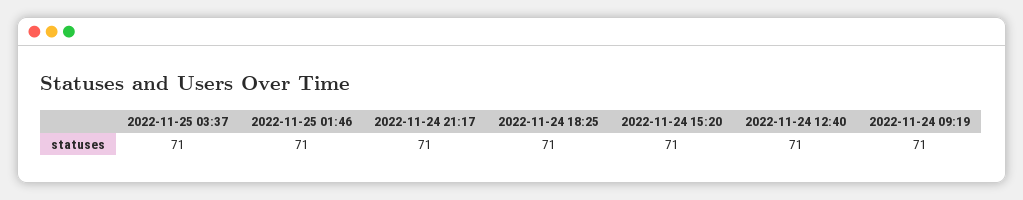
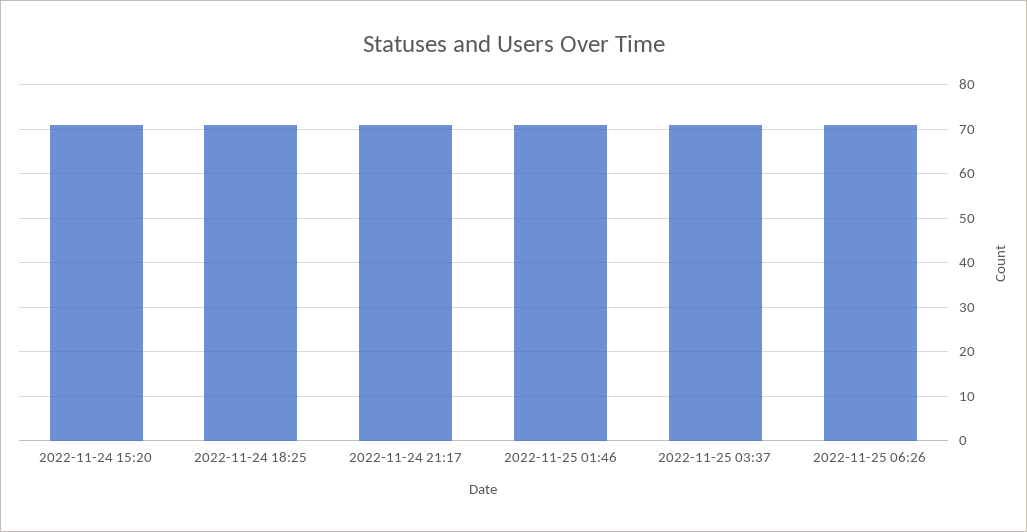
2022-11-24 12:40: 71 -> none
2022-11-24 09:19: 71 -> none
2022-11-25 06:26: none -> 70

